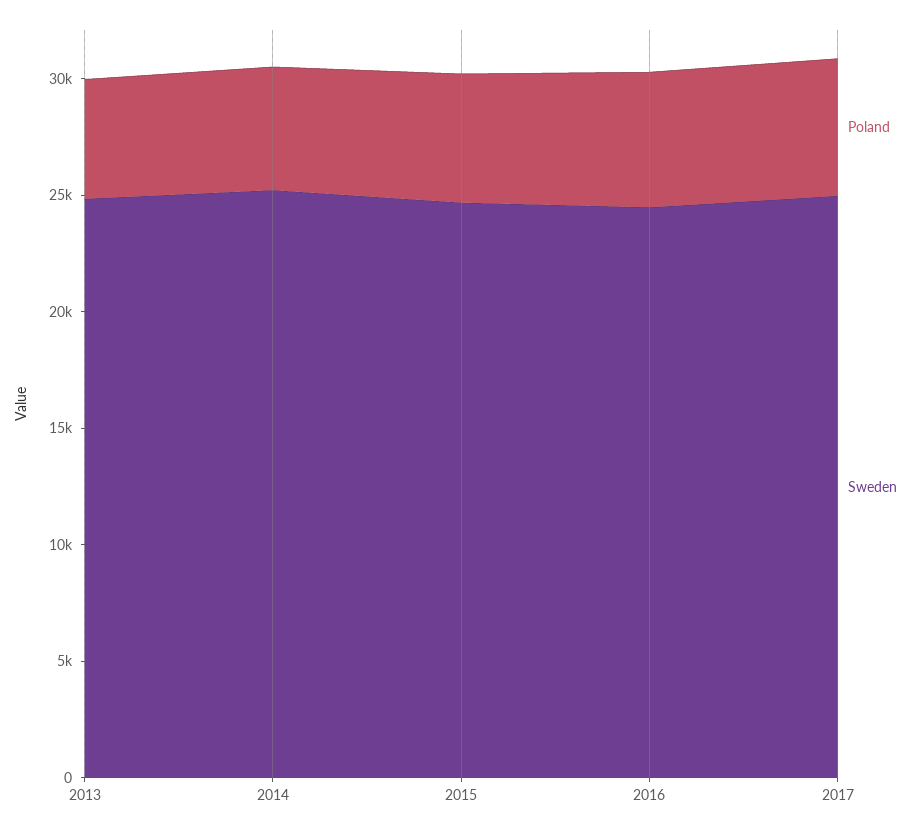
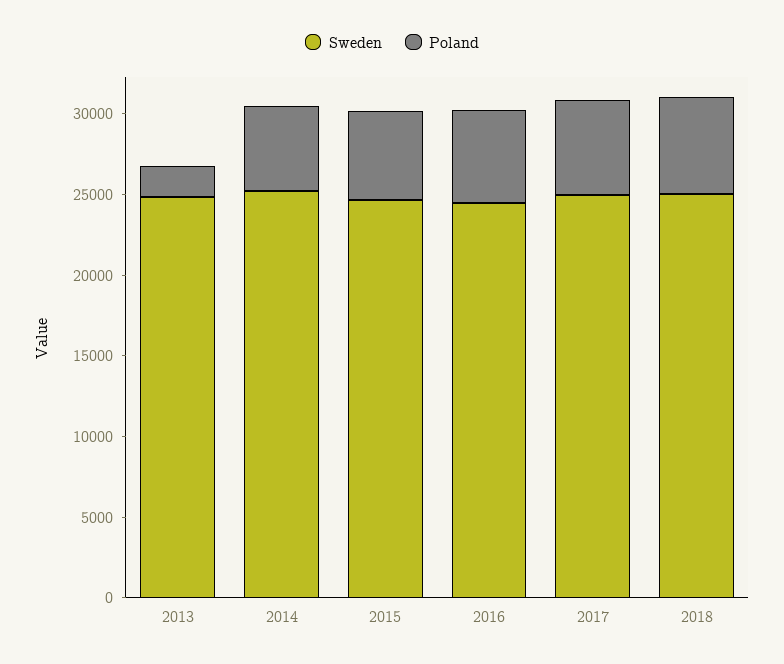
Poland, 2013: 5000 -> 2000
Sweden, 2018: none -> 25000
Poland, 2018: none -> 6000

